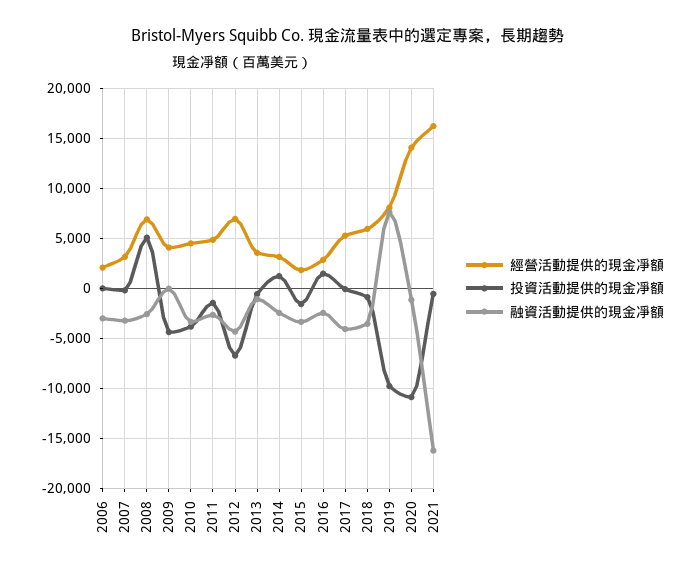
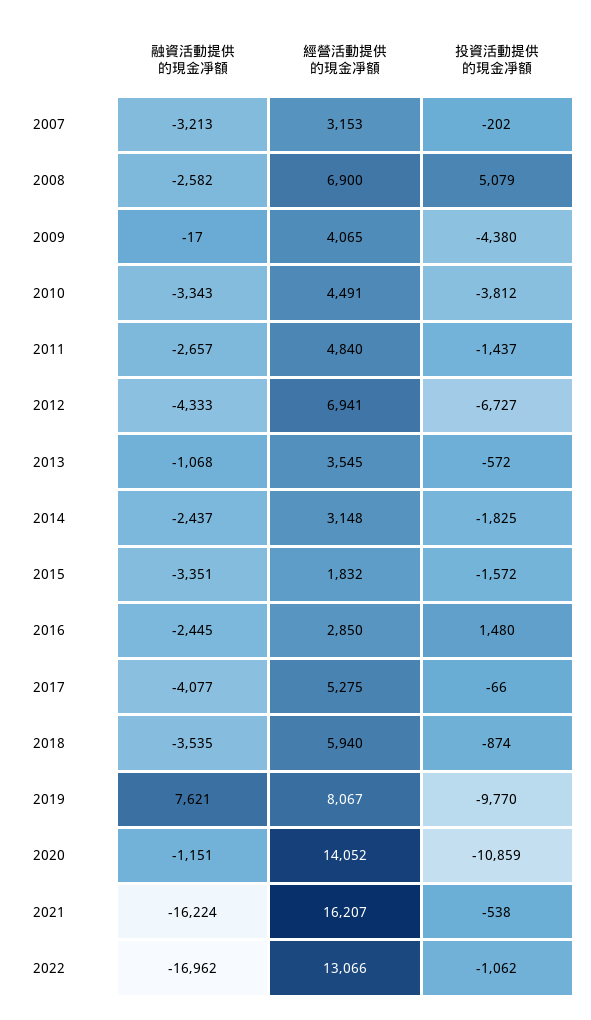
經營活動提供的現金凈額, 2006: 2000 -> none
投資活動提供的現金凈額, 2006: 0 -> none
融資活動提供的現金凈額, 2006: -3000 -> none
投資活動提供的現金凈額, 2014: 1000 -> -1825
融資活動提供的現金凈額, 2022: none -> -16962
經營活動提供的現金凈額, 2022: none -> 13066
投資活動提供的現金凈額, 2022: none -> -1062

